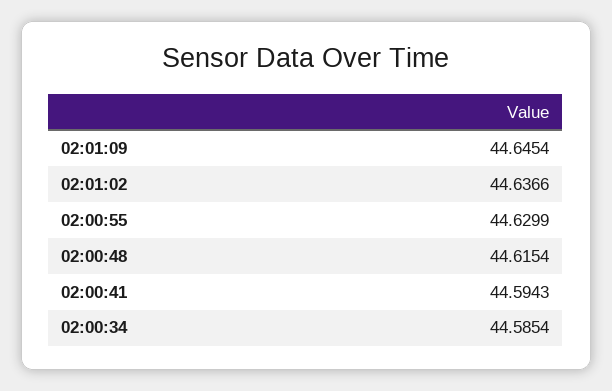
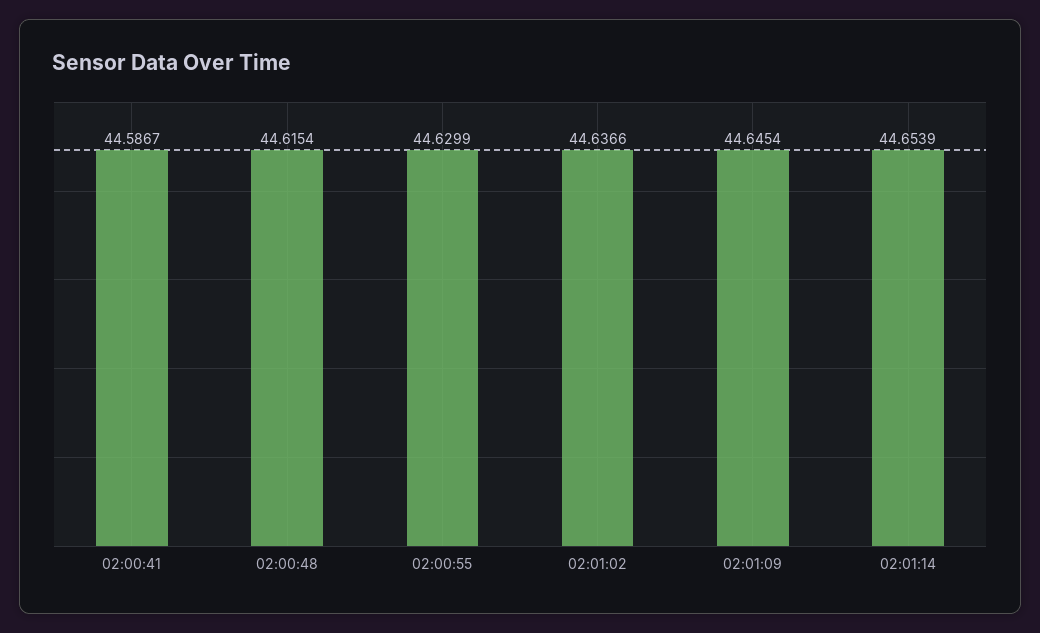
02:00:41: 44.5943 -> 44.5867
02:00:34: 44.5854 -> none
02:01:14: none -> 44.6539

